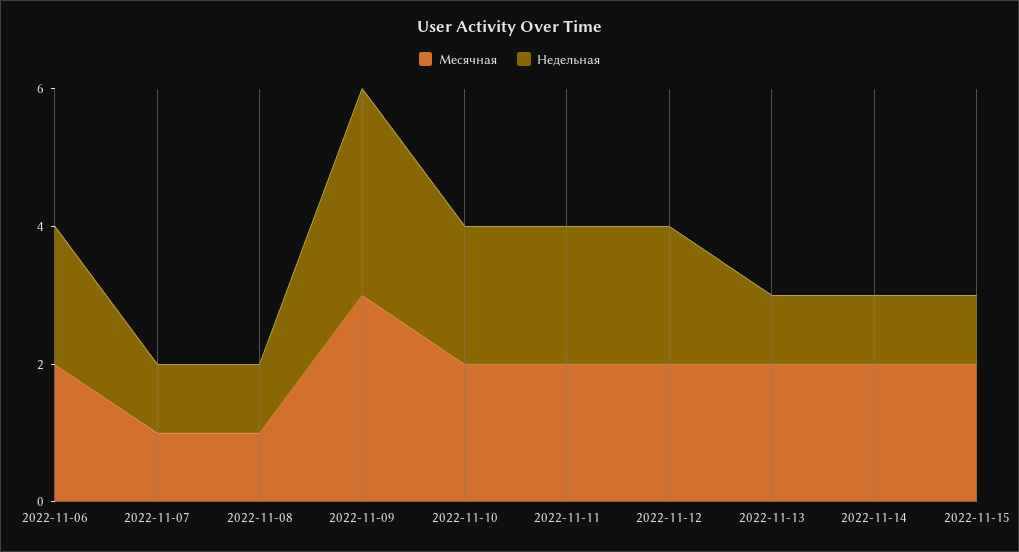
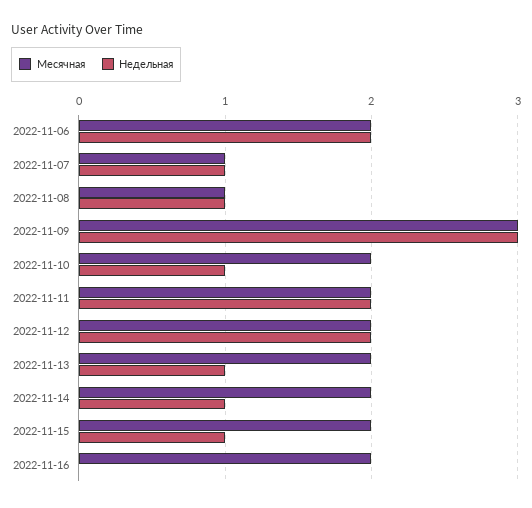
Недельная, 2022-11-10: 2 -> 1
Месячная, 2022-11-16: none -> 2
Недельная, 2022-11-16: none -> 0

